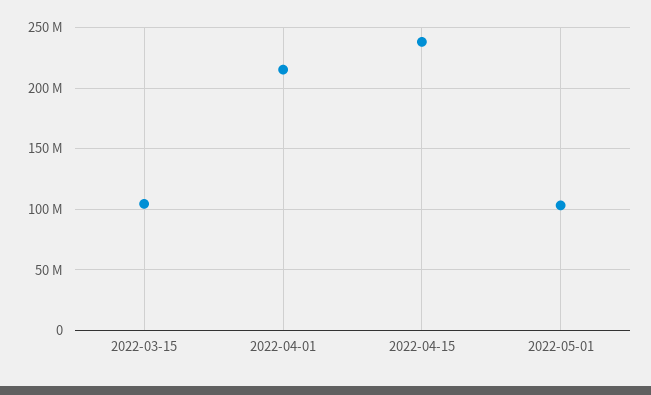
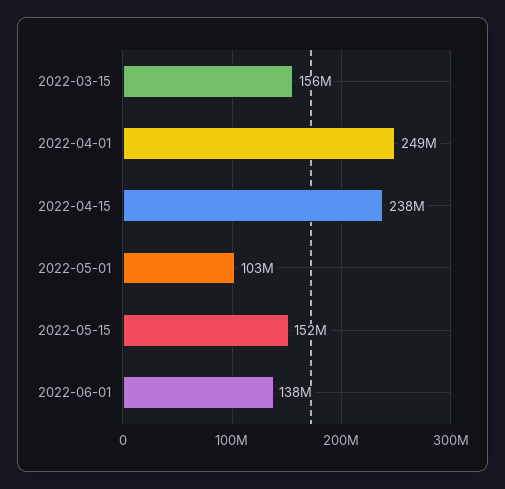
2022-03-15: 105000000 -> 156000000
2022-04-01: 215000000 -> 249000000
2022-05-15: none -> 152000000
2022-06-01: none -> 138000000

